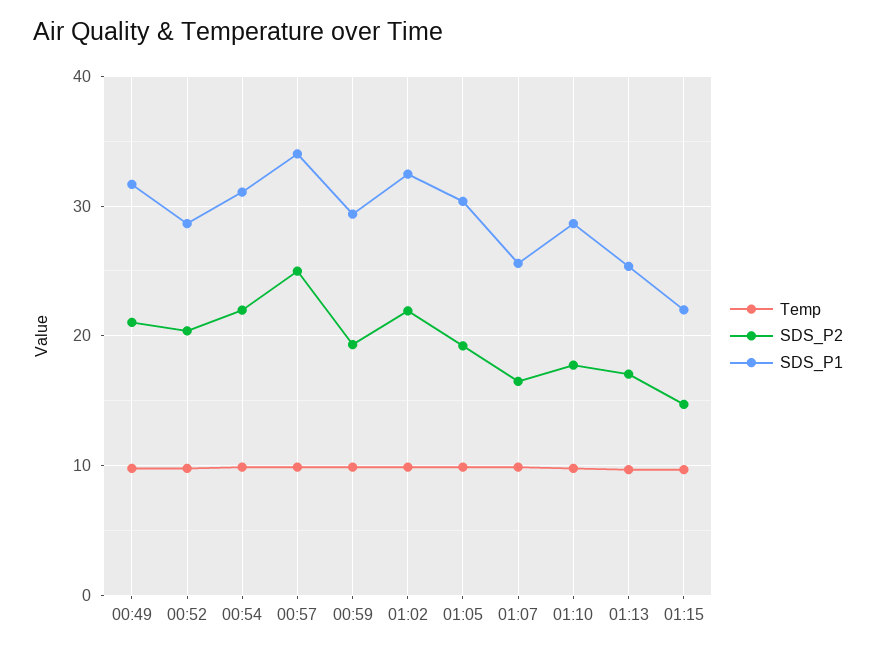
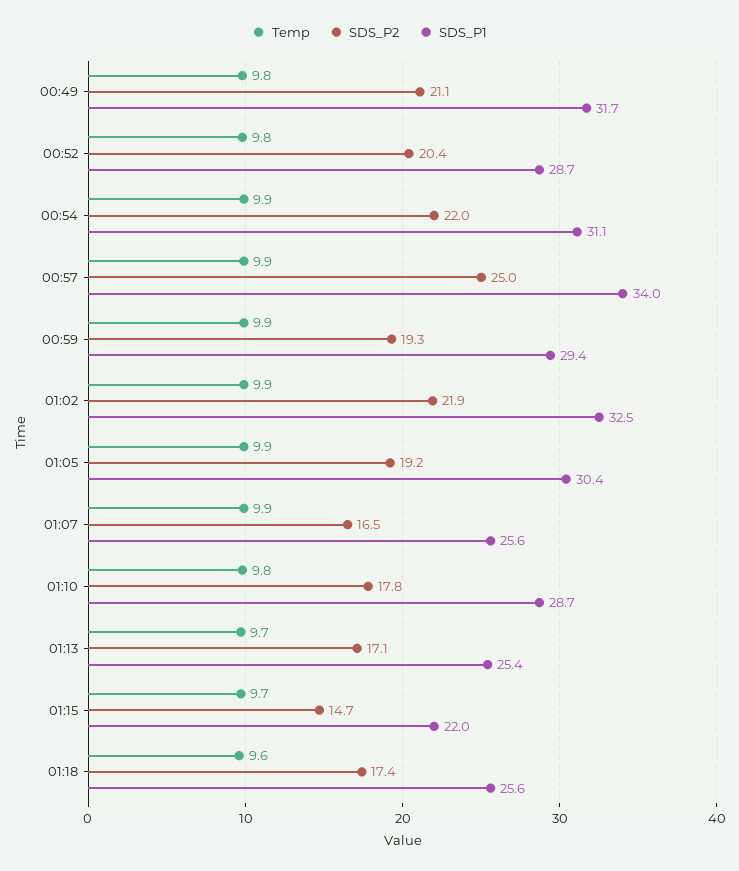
Temp, 01:18: none -> 9.6
SDS_P2, 01:18: none -> 17.4
SDS_P1, 01:18: none -> 25.6

